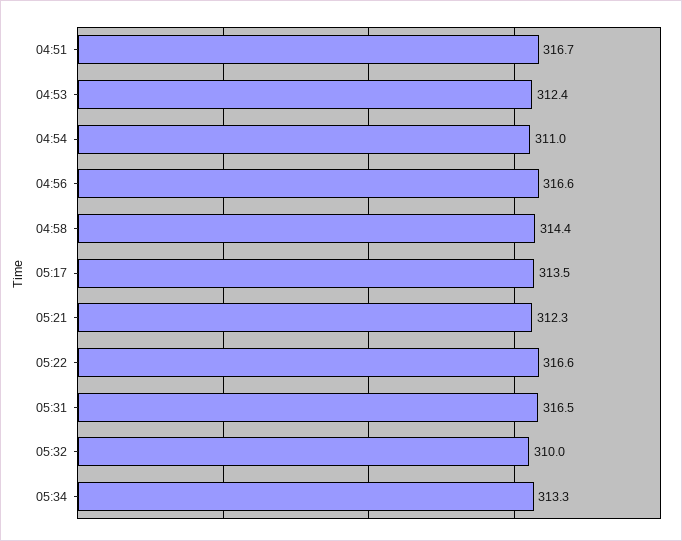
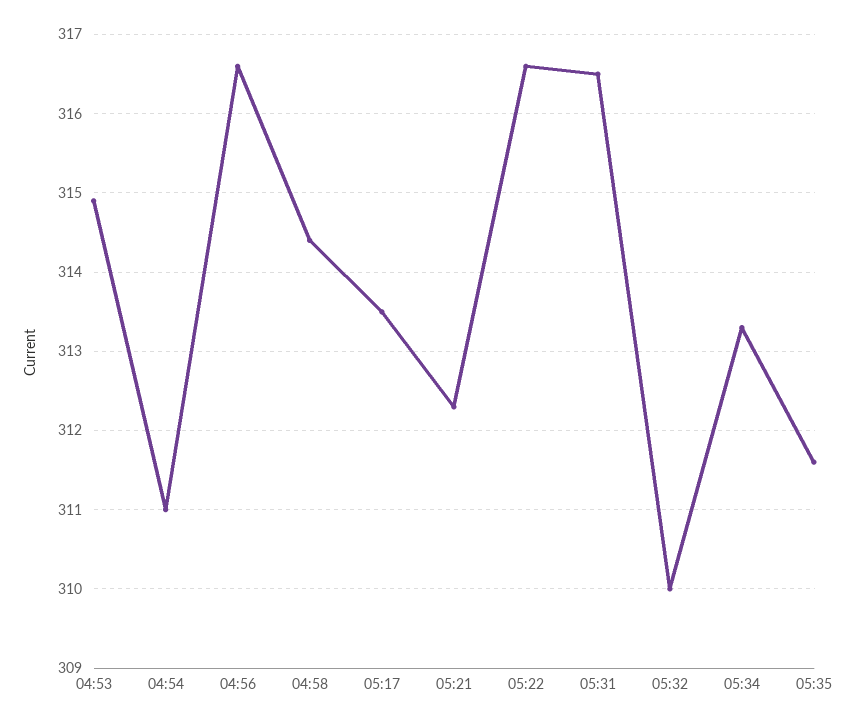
04:51: 316.7 -> none
04:53: 312.4 -> 314.9
05:35: none -> 311.6

